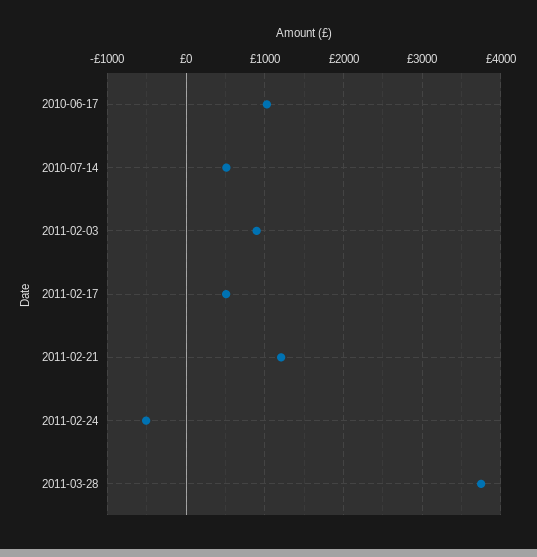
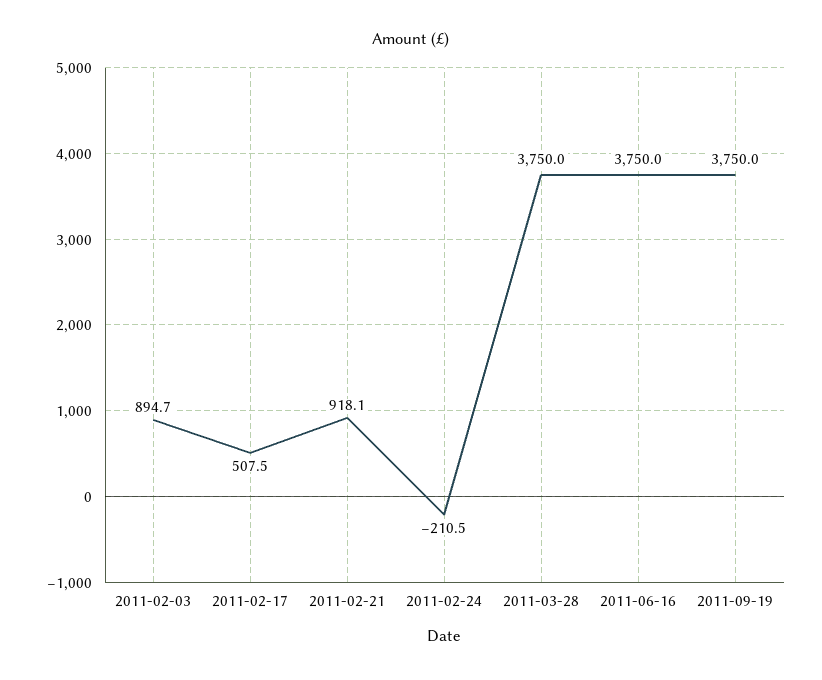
2010-06-17: 1000 -> none
2010-07-14: 500 -> none
2011-02-21: 1200 -> 918.1
2011-02-24: -500 -> -210.5
2011-06-16: none -> 3750
2011-09-19: none -> 3750

